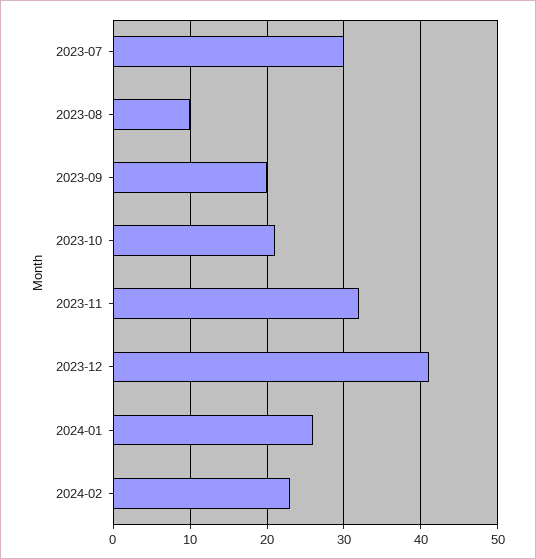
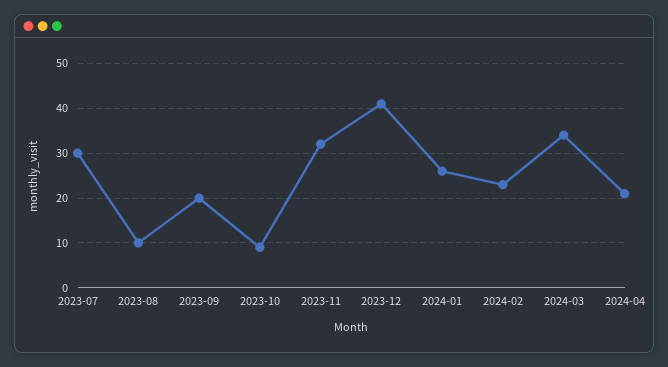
2023-10: 21 -> 10
2024-03: none -> 35
2024-04: none -> 20

